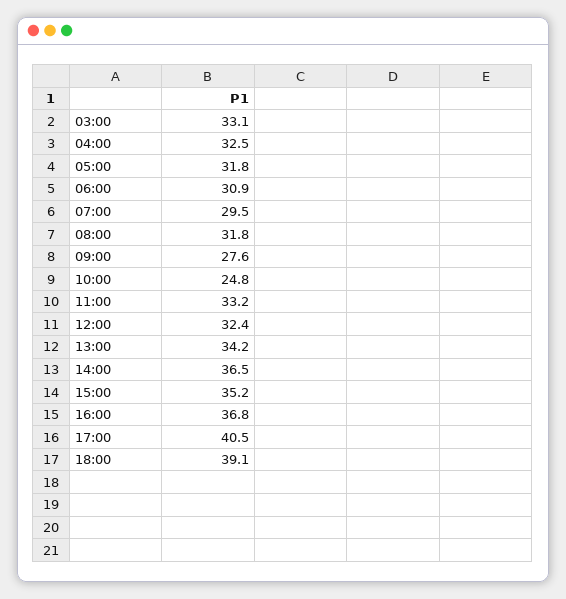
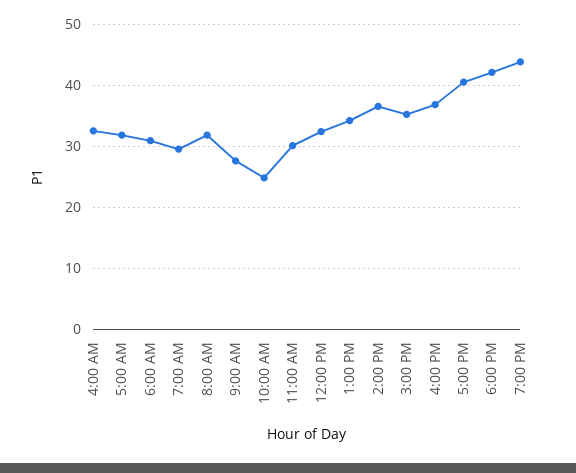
03:00: 33.1 -> none
11:00: 33.2 -> 30
18:00: 39.1 -> 42
7:00 PM: none -> 44

